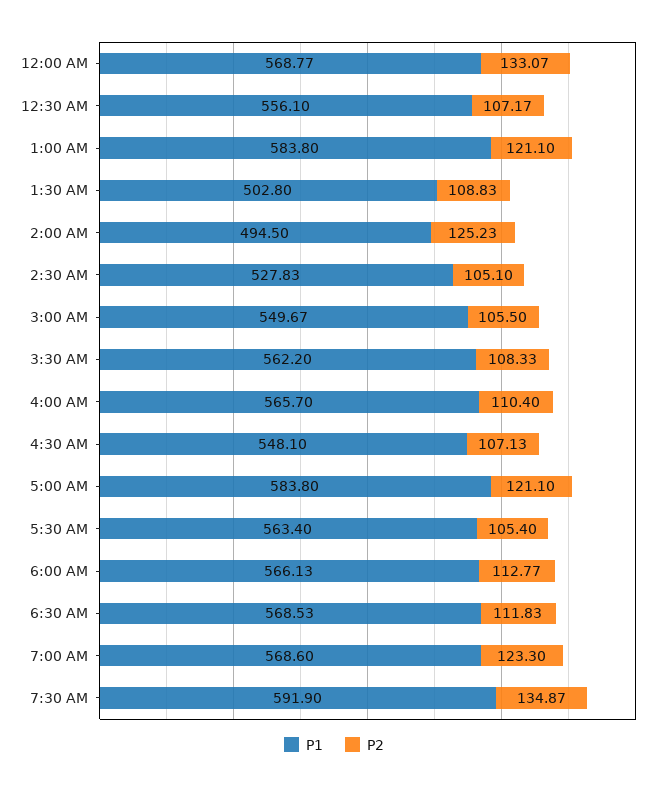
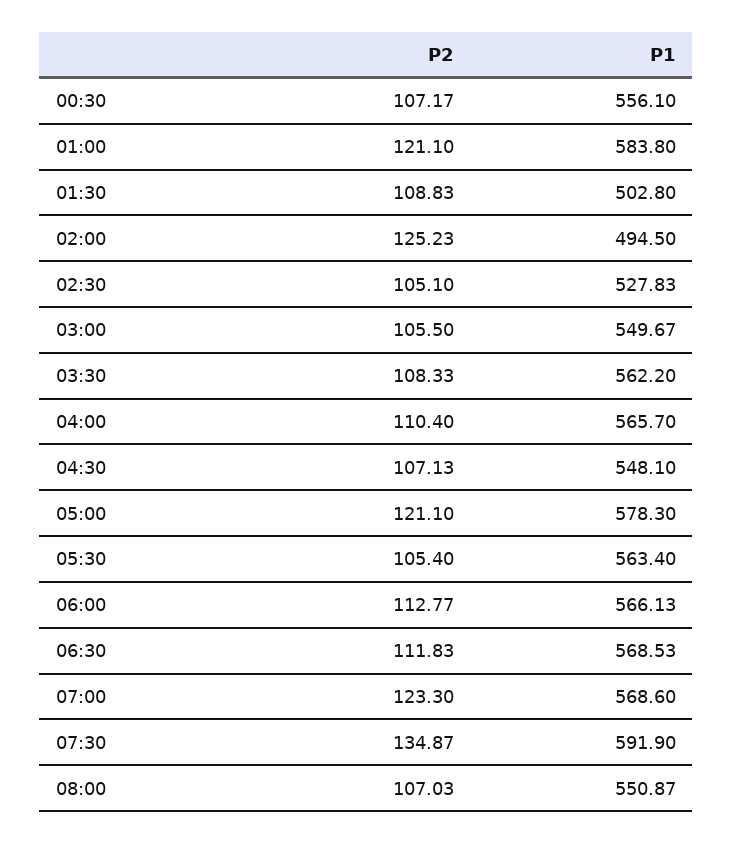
P1, 12:00 AM: 568.77 -> none
P2, 12:00 AM: 133.07 -> none
P1, 5:00 AM: 583.8 -> 578.3
P2, 08:00: none -> 107.03
P1, 08:00: none -> 550.87

